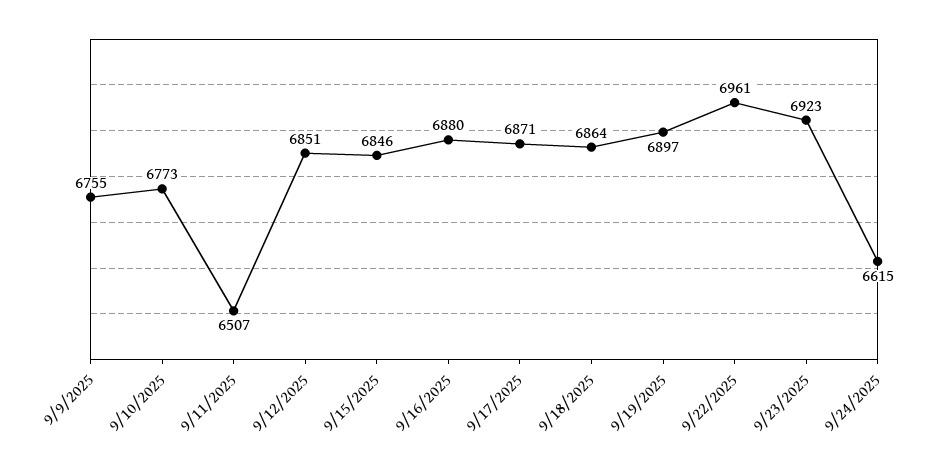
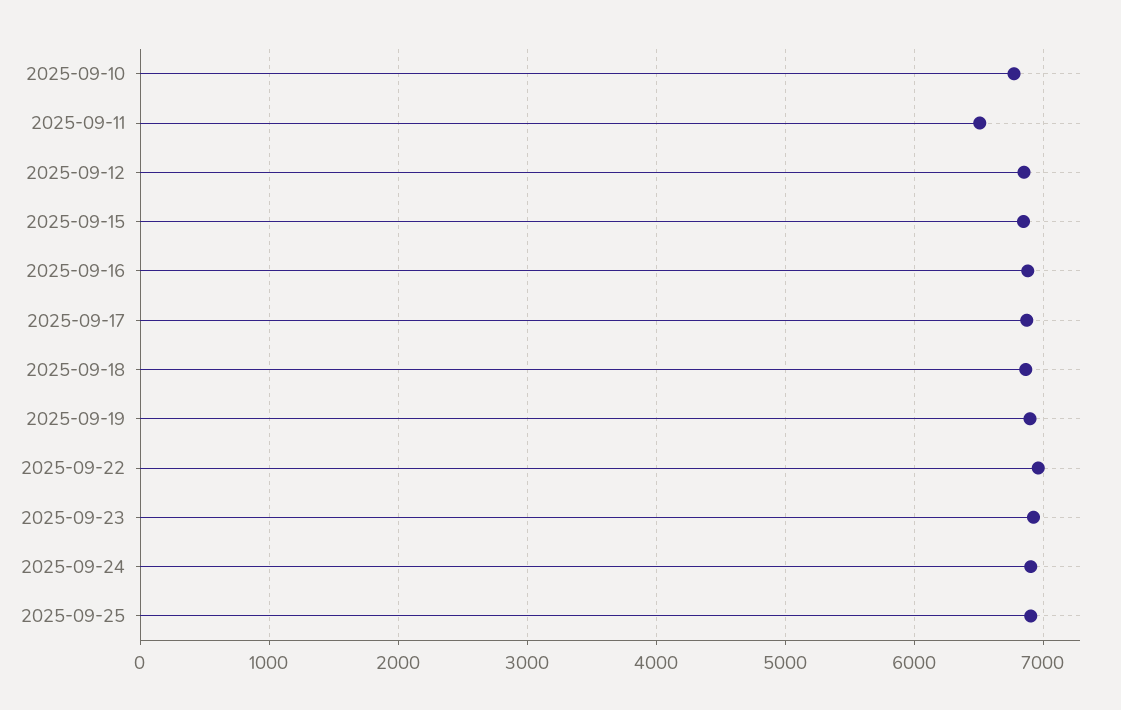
9/9/2025: 6755 -> none
9/24/2025: 6615 -> 6900
2025-09-25: none -> 6900

